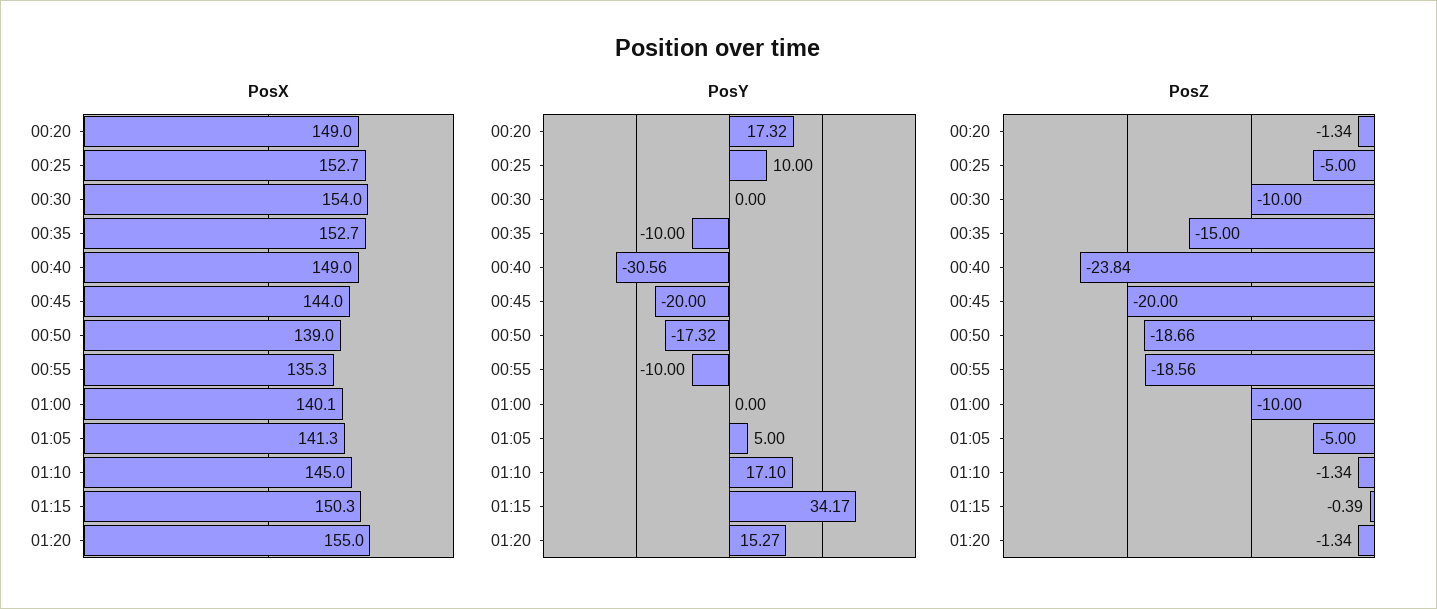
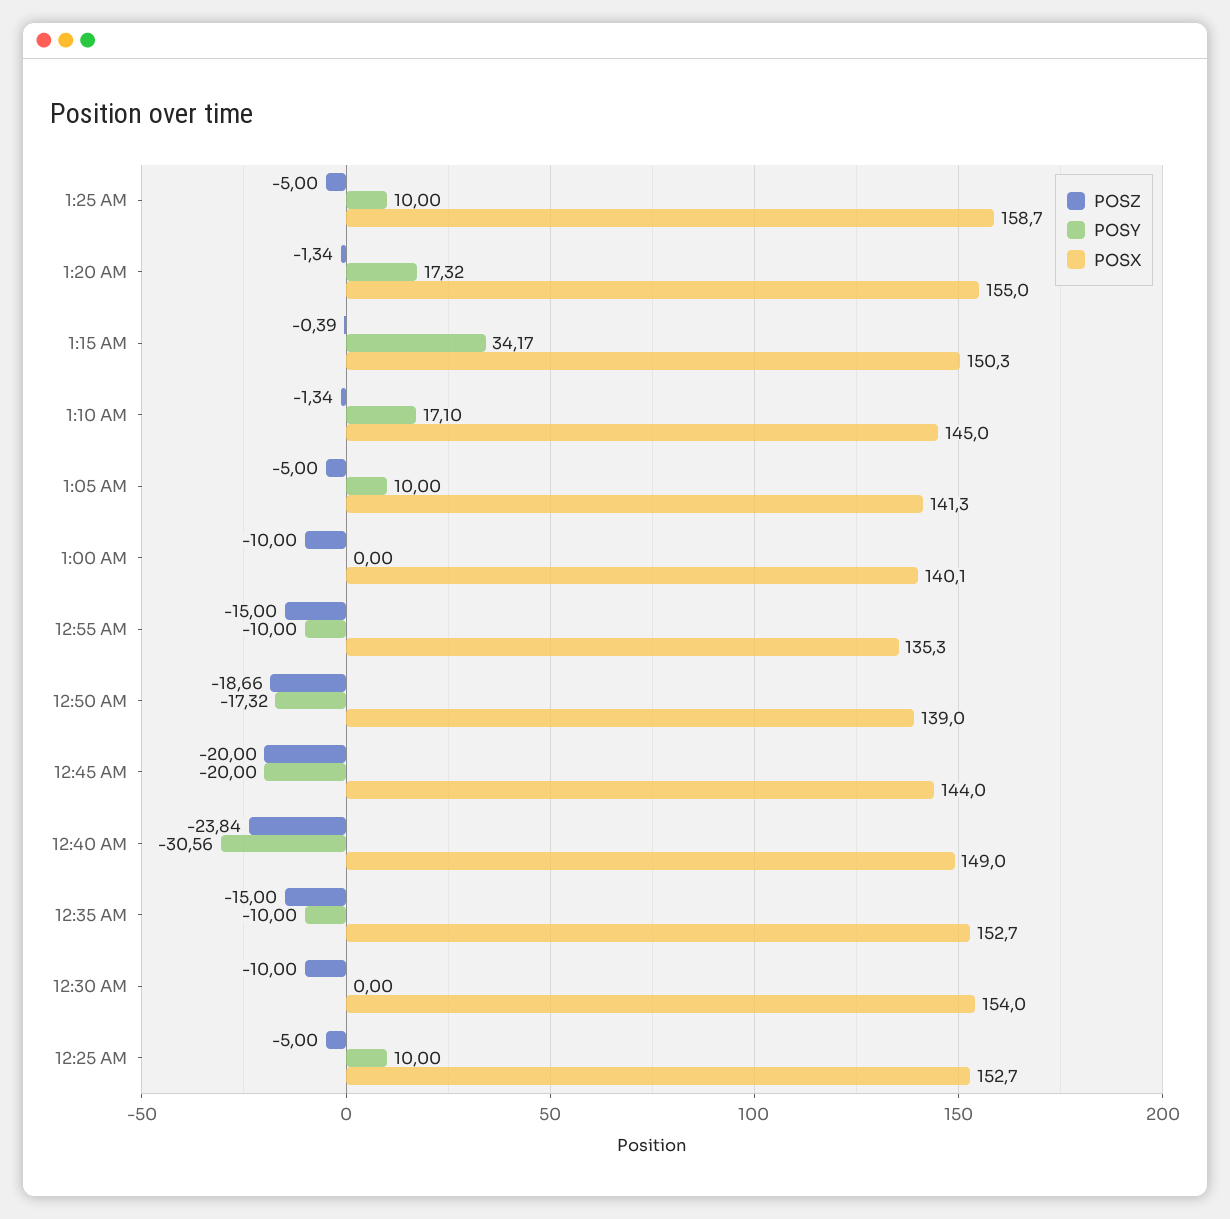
PosX, 00:20: 149 -> none
PosY, 00:20: 17.32 -> none
PosY, 01:05: 5 -> 10
PosY, 01:20: 15.27 -> 17.32
PosZ, 00:20: -1.34 -> none
PosZ, 00:55: -18.56 -> -15
PosZ, 1:25 AM: none -> -5
PosY, 1:25 AM: none -> 10
PosX, 1:25 AM: none -> 158.7

